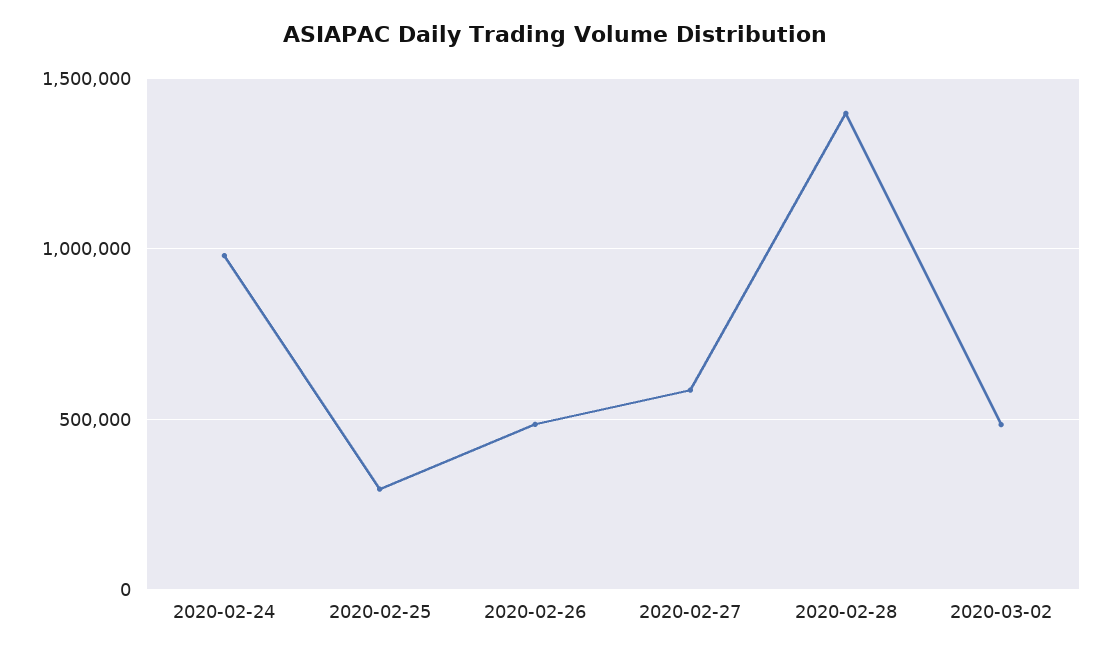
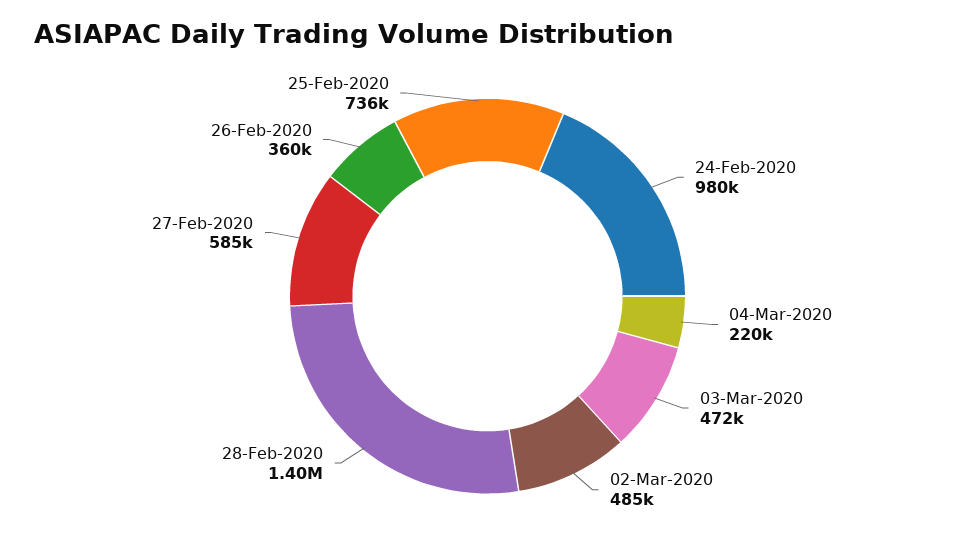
2020-02-25: 300000 -> 736000
2020-02-26: 500000 -> 360000
04-Mar-2020: none -> 220000
03-Mar-2020: none -> 472000

